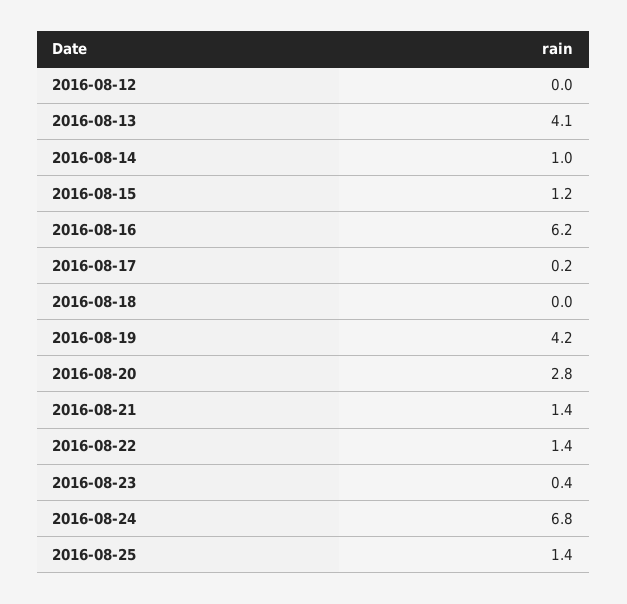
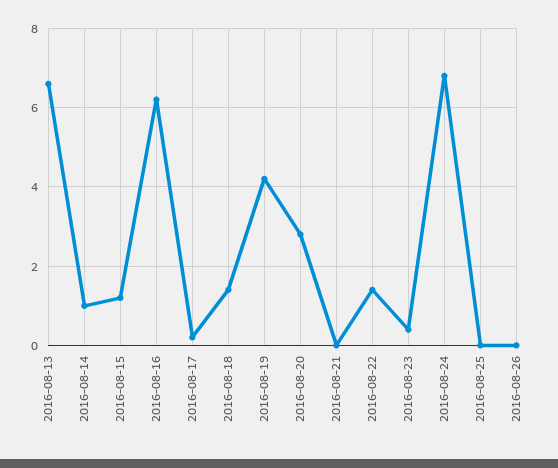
2016-08-12: 0 -> none
2016-08-13: 4.1 -> 6.5
2016-08-18: 0 -> 1.5
2016-08-21: 1.4 -> 0
2016-08-25: 1.4 -> 0
2016-08-26: none -> 0

